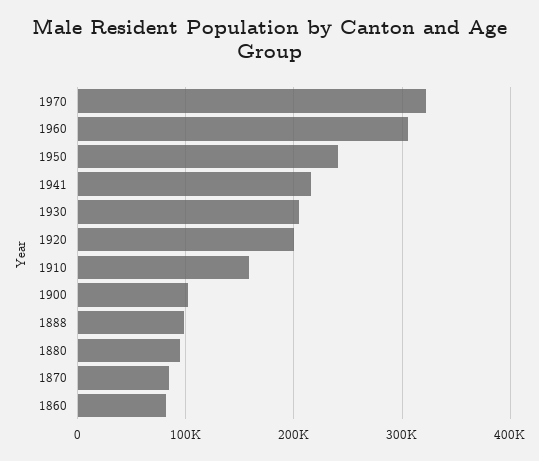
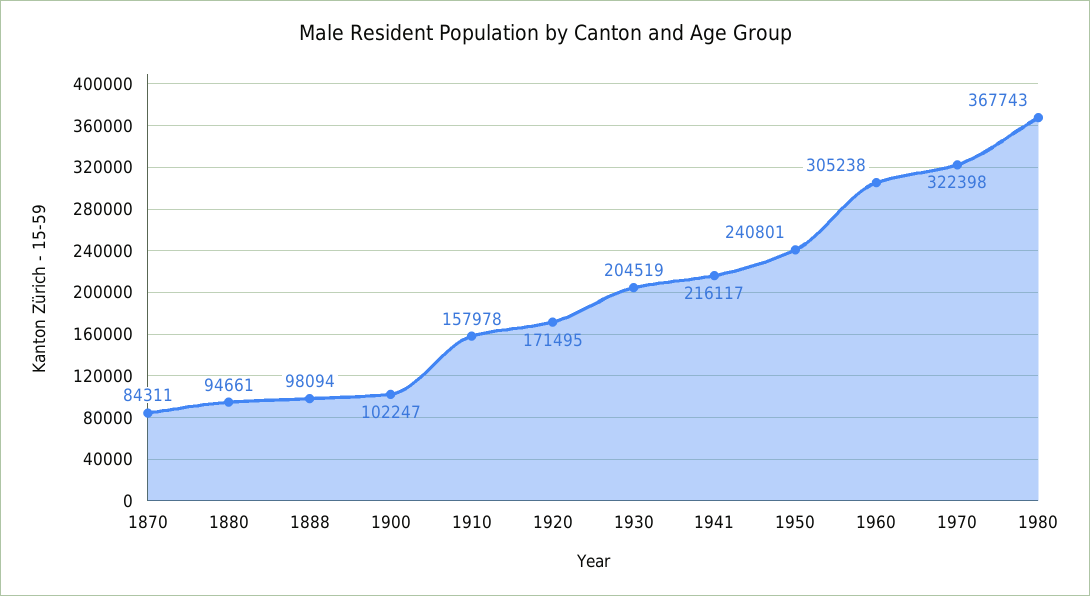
1920: 200000 -> 171495
1860: 80000 -> none
1980: none -> 367743

